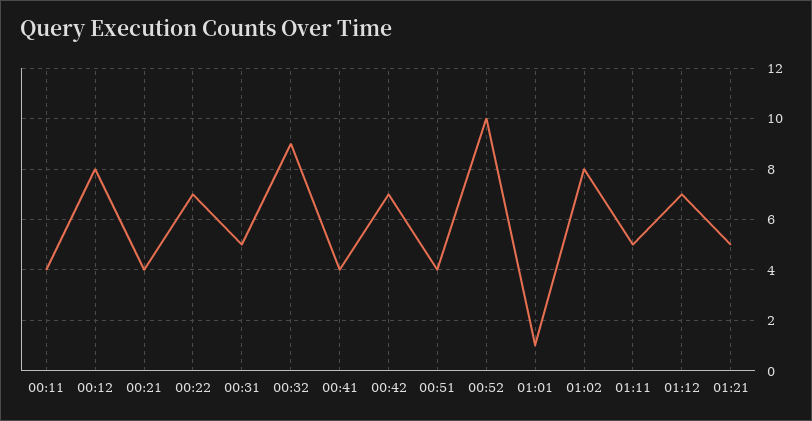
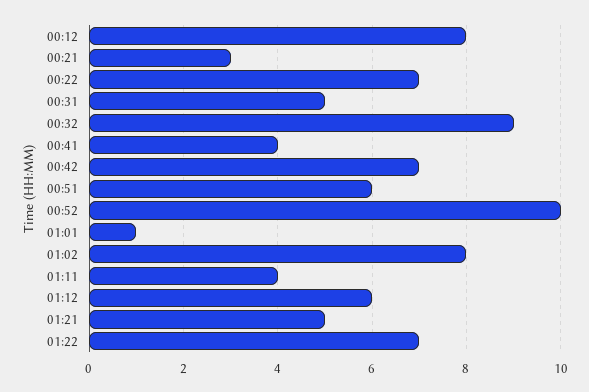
00:11: 4 -> none
00:21: 4 -> 3
00:51: 4 -> 6
01:11: 5 -> 4
01:12: 7 -> 6
01:22: none -> 7

